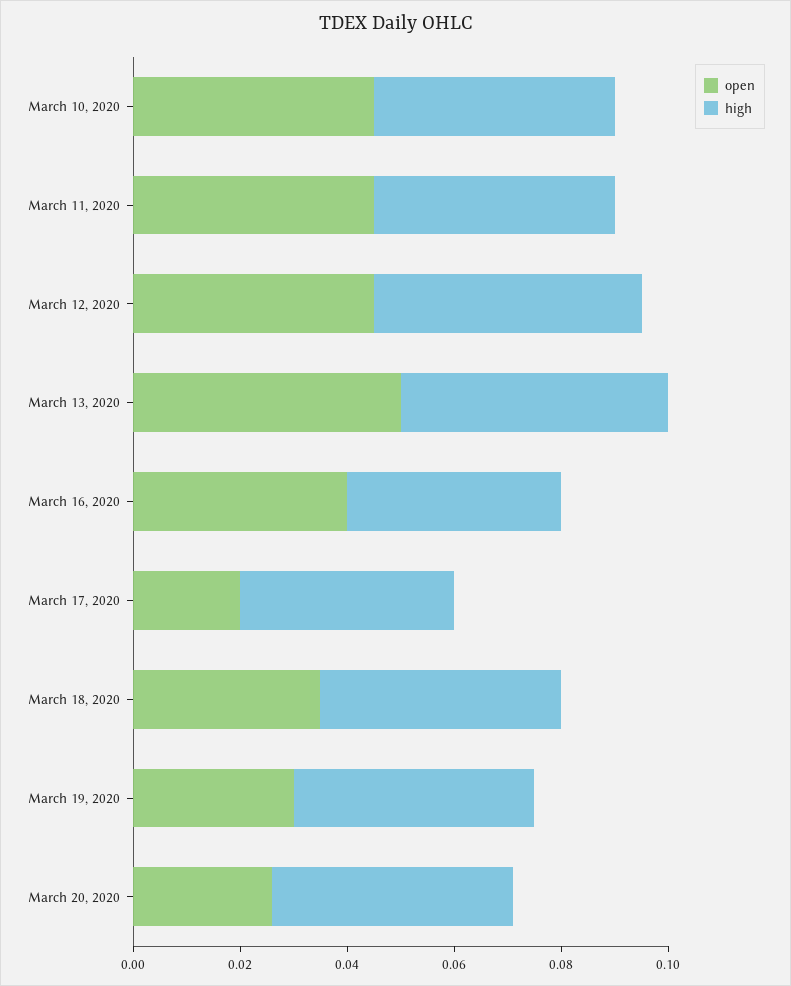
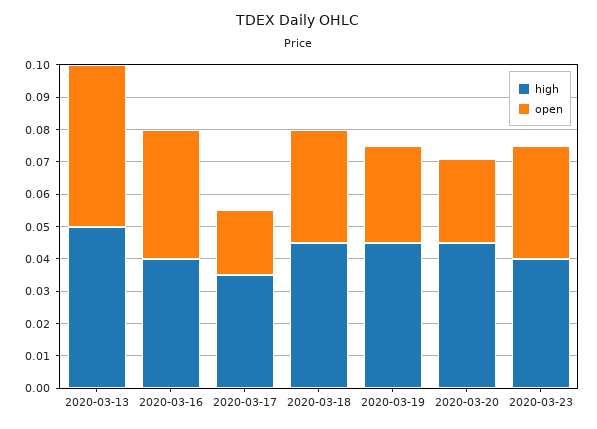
open, March 10, 2020: 0.045 -> none
high, March 10, 2020: 0.045 -> none
open, March 11, 2020: 0.045 -> none
high, March 11, 2020: 0.045 -> none
open, March 12, 2020: 0.045 -> none
high, March 12, 2020: 0.05 -> none
high, March 17, 2020: 0.04 -> 0.035
high, 2020-03-23: none -> 0.04
open, 2020-03-23: none -> 0.035

